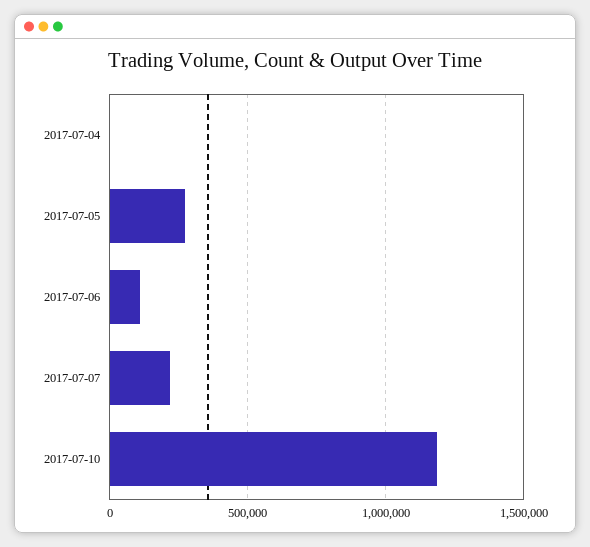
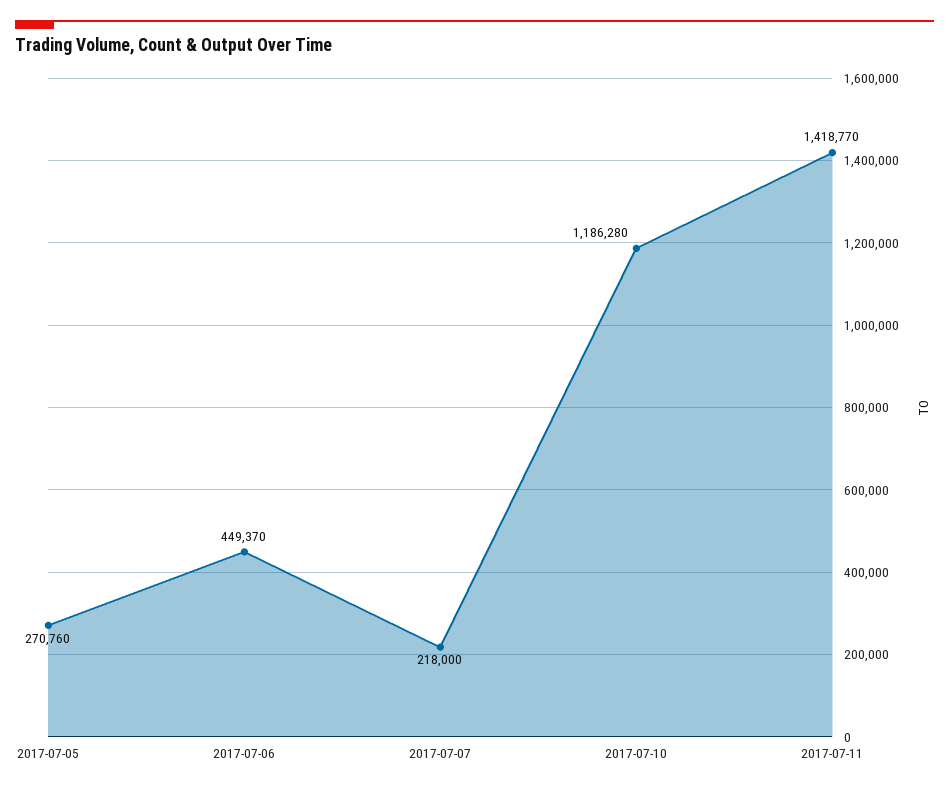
2017-07-04: 0 -> none
2017-07-06: 100000 -> 449370
2017-07-11: none -> 1418770

